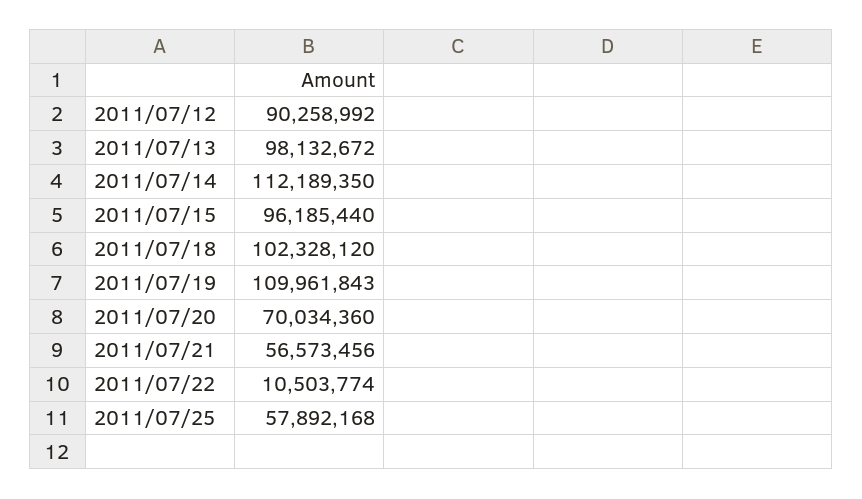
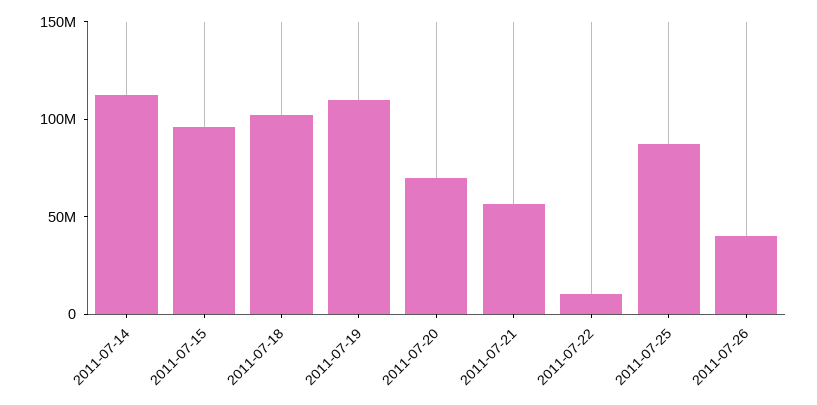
2011/07/12: 90258992 -> none
2011/07/13: 98132672 -> none
2011/07/25: 57892168 -> 90000000
2011-07-26: none -> 40000000

